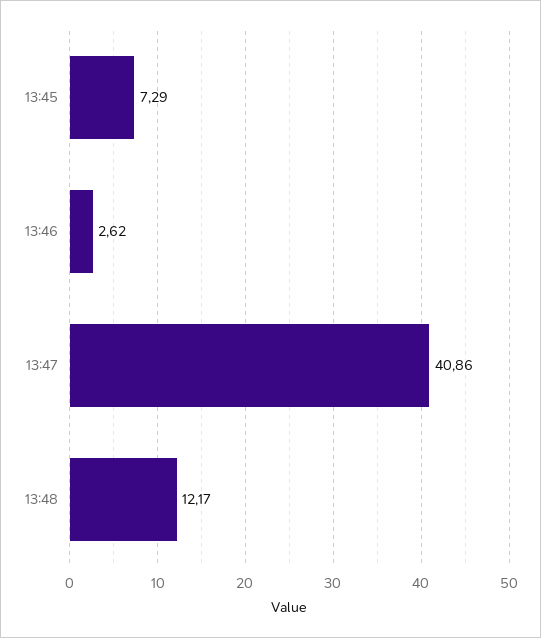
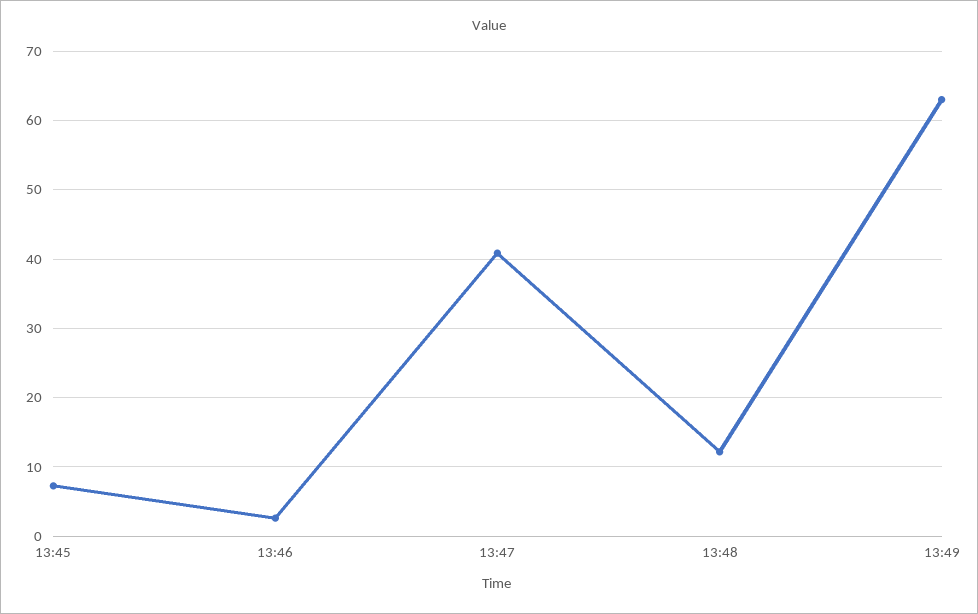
13:49: none -> 63

